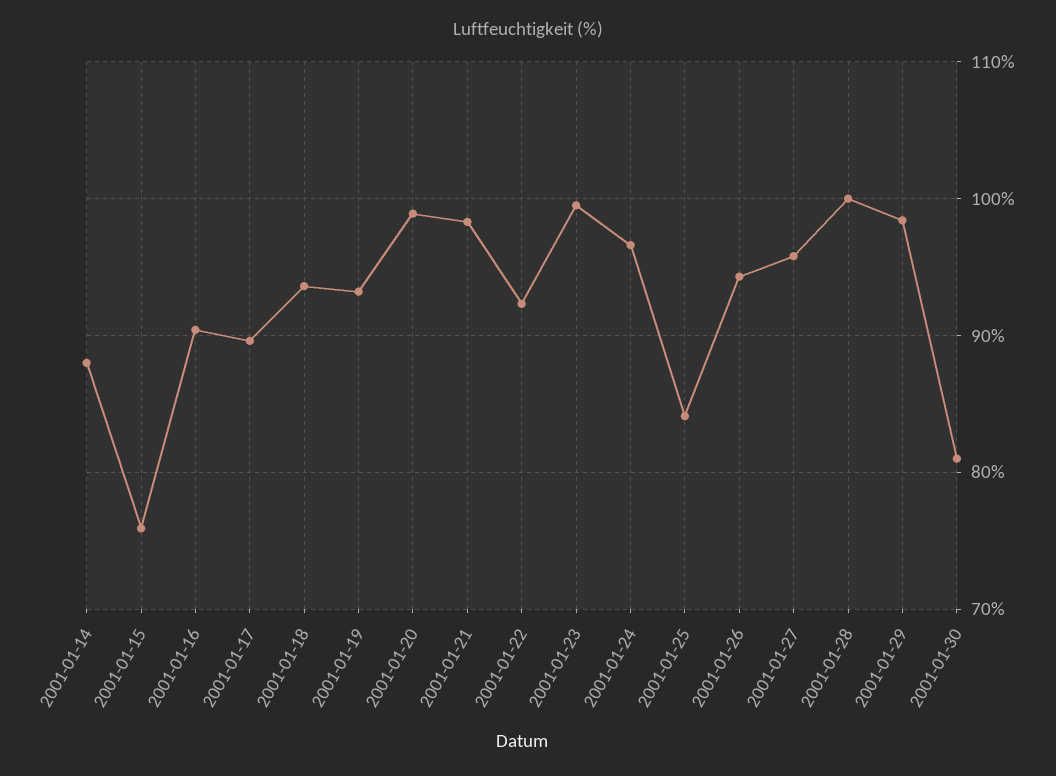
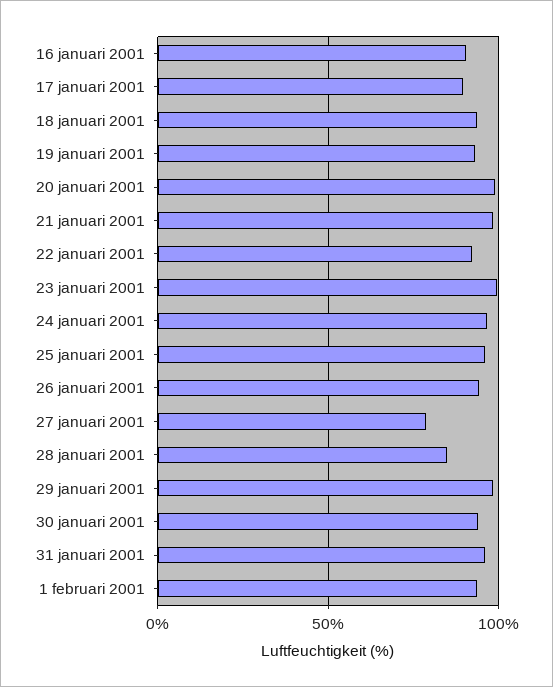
2001-01-14: 88 -> none
2001-01-15: 76 -> none
2001-01-25: 84 -> 95
2001-01-27: 96 -> 80
2001-01-28: 100 -> 85
2001-01-30: 81 -> 95
31 januari 2001: none -> 95
1 februari 2001: none -> 95

